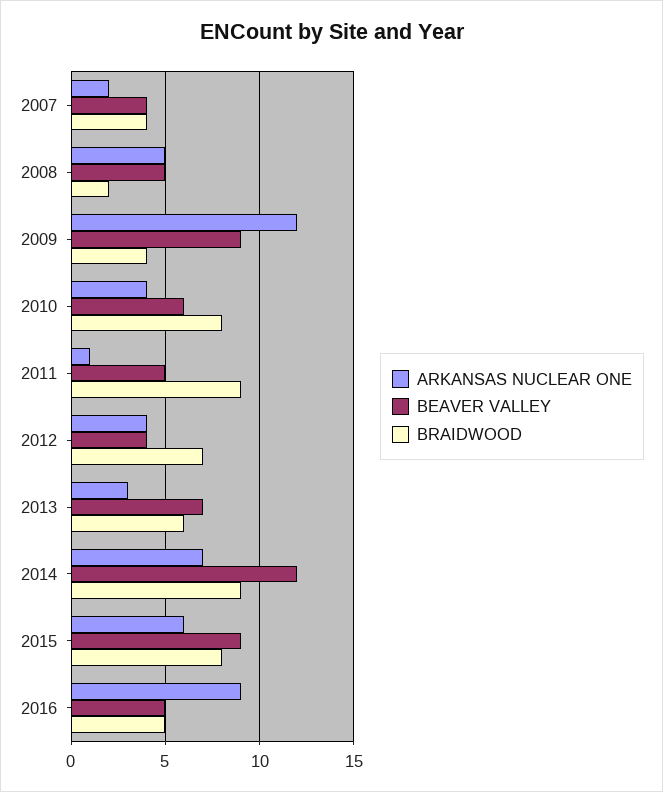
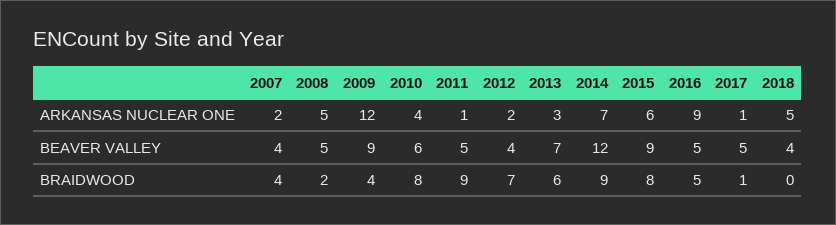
ARKANSAS NUCLEAR ONE, 2012: 4 -> 2
ARKANSAS NUCLEAR ONE, 2017: none -> 1
ARKANSAS NUCLEAR ONE, 2018: none -> 5
BEAVER VALLEY, 2017: none -> 5
BEAVER VALLEY, 2018: none -> 4
BRAIDWOOD, 2017: none -> 1
BRAIDWOOD, 2018: none -> 0

